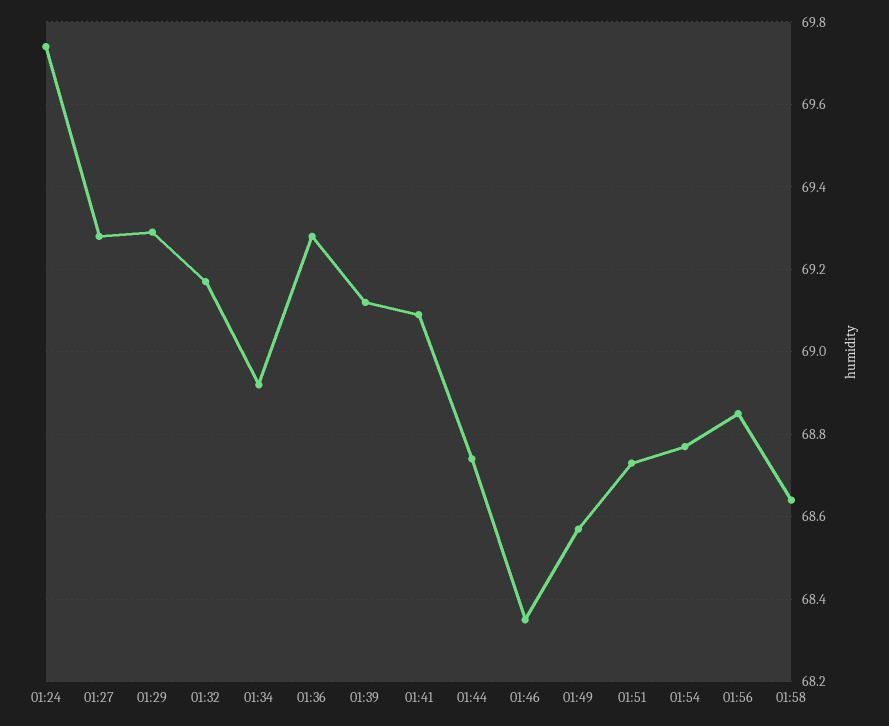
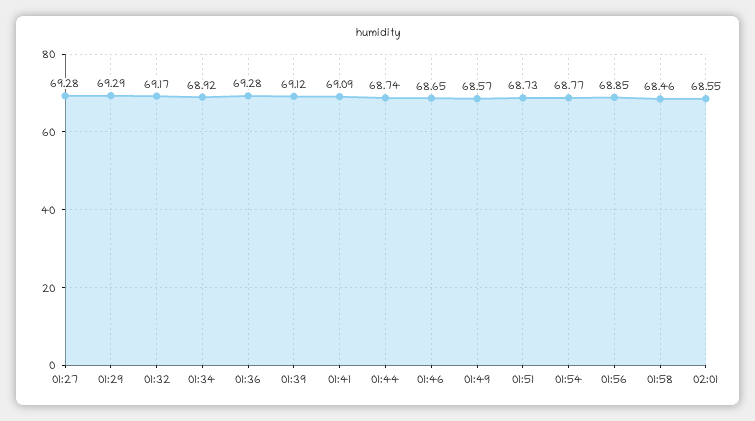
01:24: 69.75 -> none
01:46: 68.35 -> 68.65
01:58: 68.65 -> 68.46
02:01: none -> 68.55

